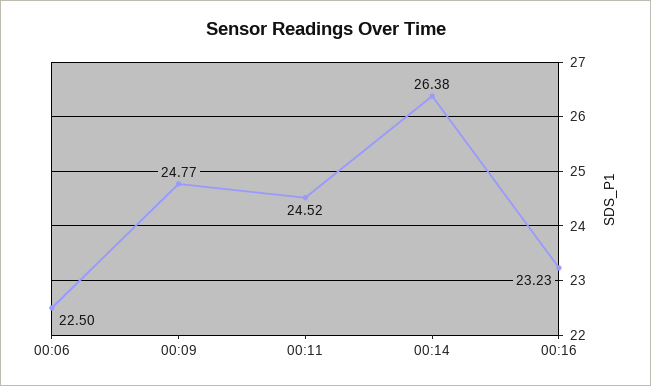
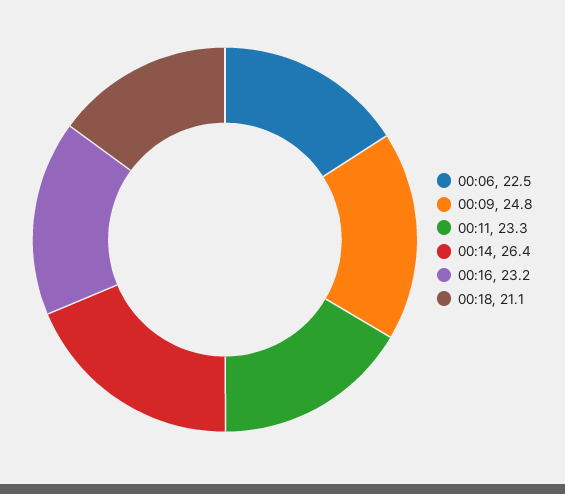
00:11: 24.52 -> 23.3
00:18: none -> 21.1

